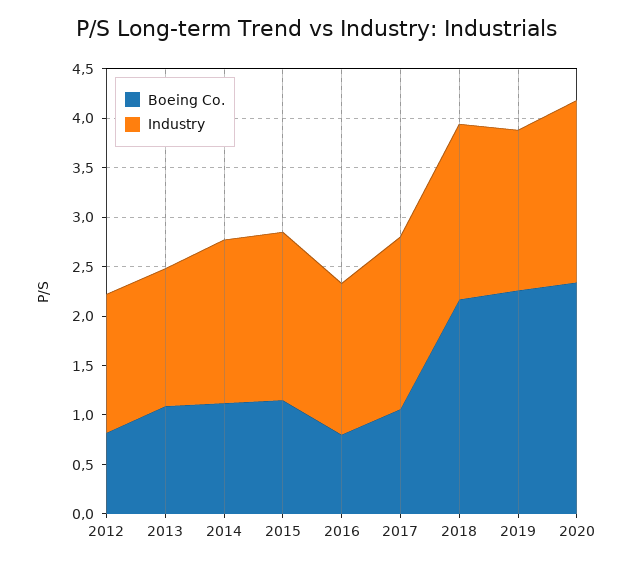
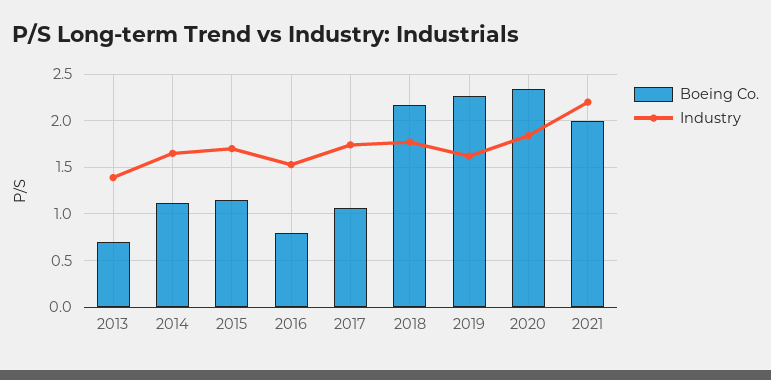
Boeing Co., 2012: 0.8 -> none
Industry, 2012: 1.4 -> none
Boeing Co., 2013: 1.1 -> 0.7
Boeing Co., 2021: none -> 2
Industry, 2021: none -> 2.2

